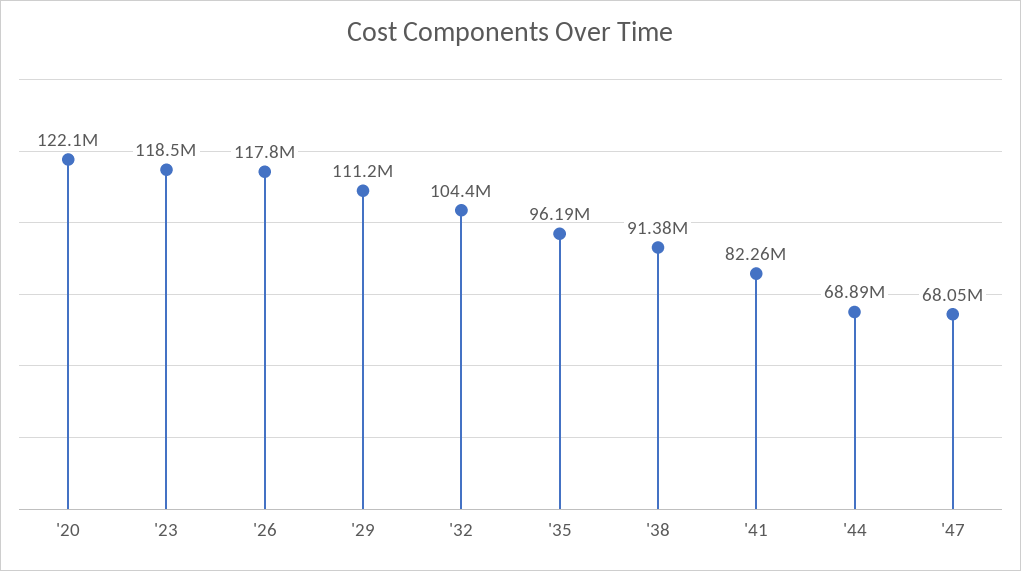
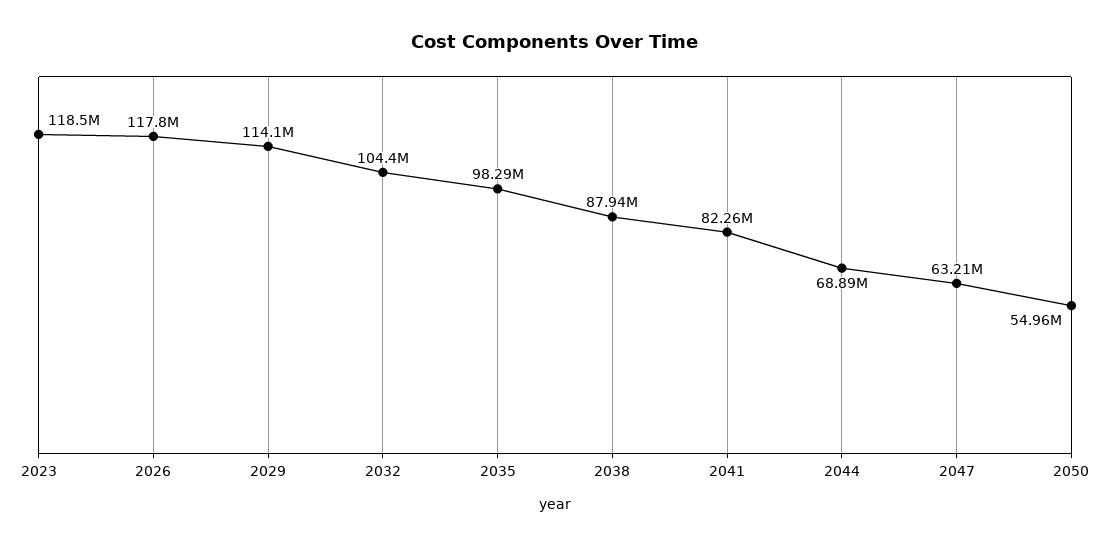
'20: 122100000 -> none
'29: 111200000 -> 114100000
'35: 96190000 -> 98290000
'38: 91380000 -> 87940000
'47: 68050000 -> 63210000
2050: none -> 54960000

